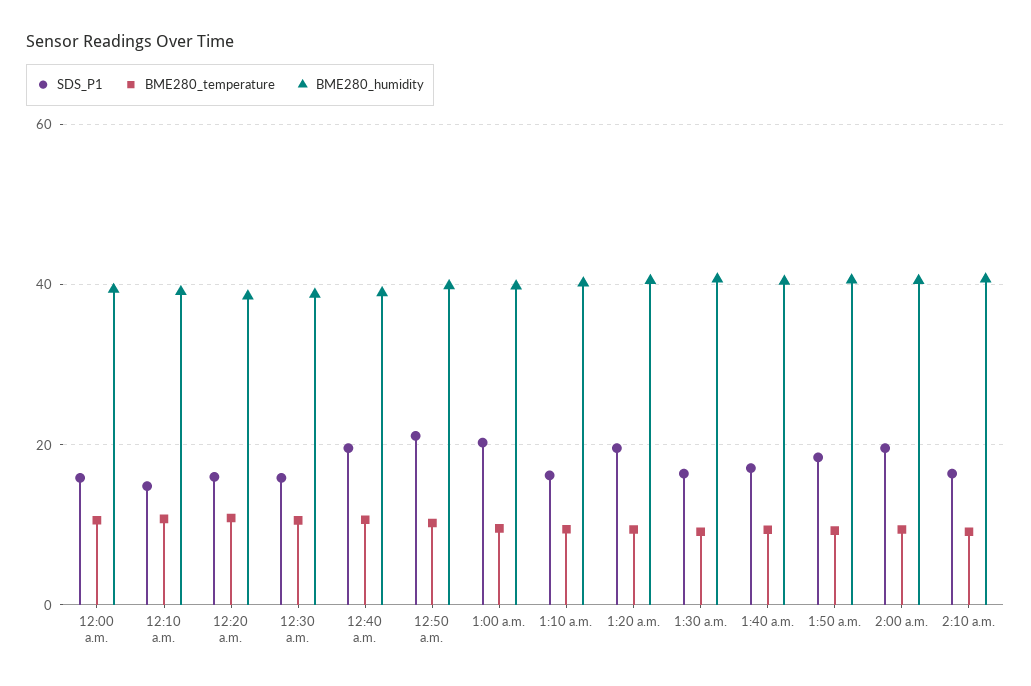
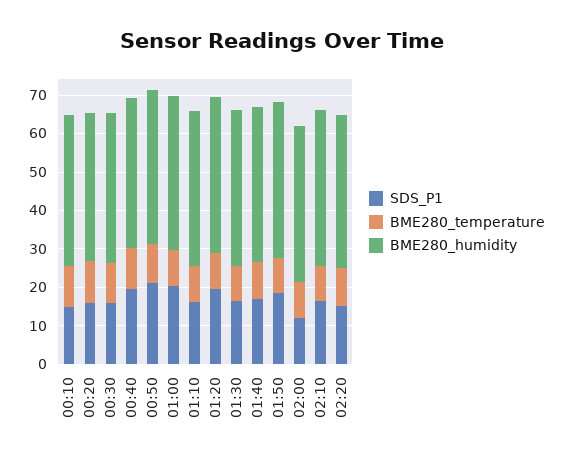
SDS_P1, 12:00 a.m.: 16 -> none
BME280_temperature, 12:00 a.m.: 10 -> none
BME280_humidity, 12:00 a.m.: 40 -> none
SDS_P1, 2:00 a.m.: 20 -> 12.5
SDS_P1, 02:20: none -> 15
BME280_temperature, 02:20: none -> 10
BME280_humidity, 02:20: none -> 40

